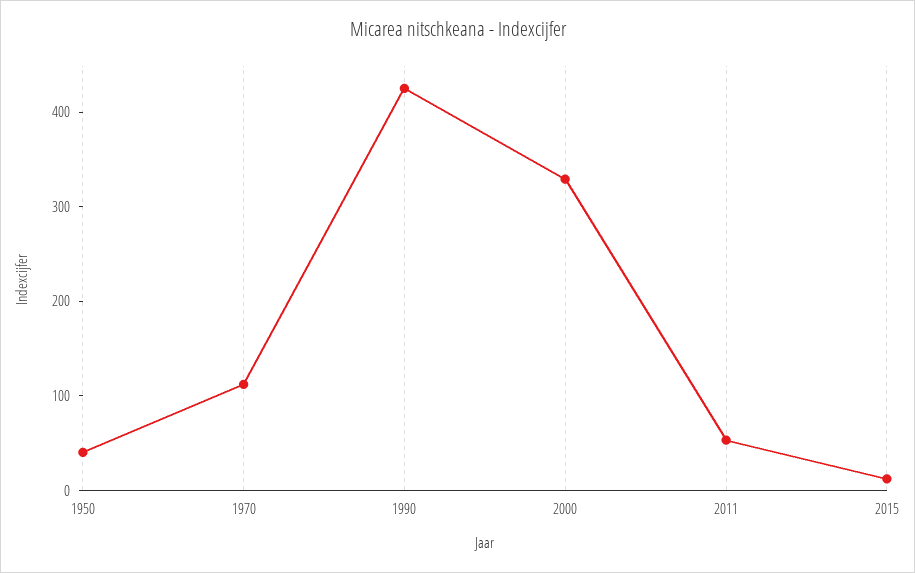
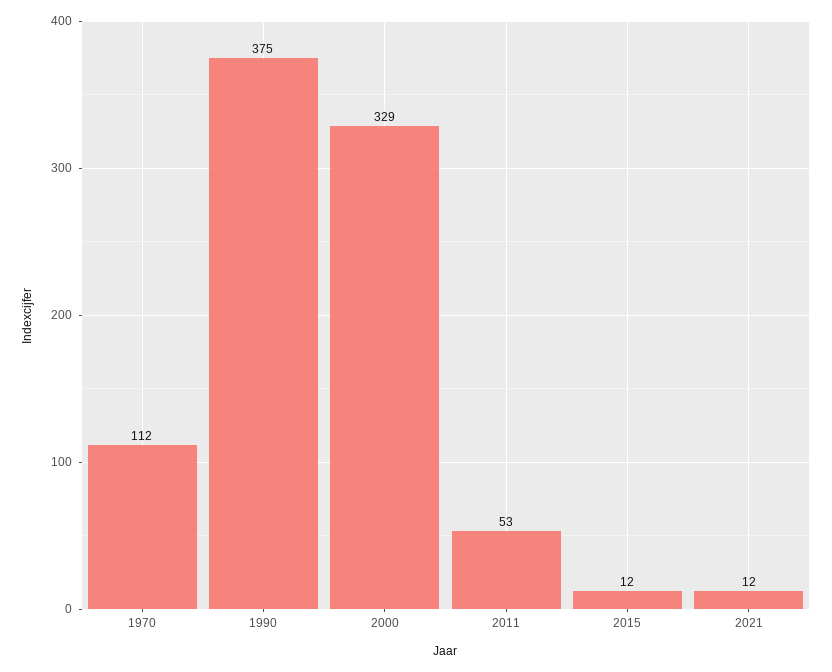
1950: 40 -> none
1990: 420 -> 375
2021: none -> 12

